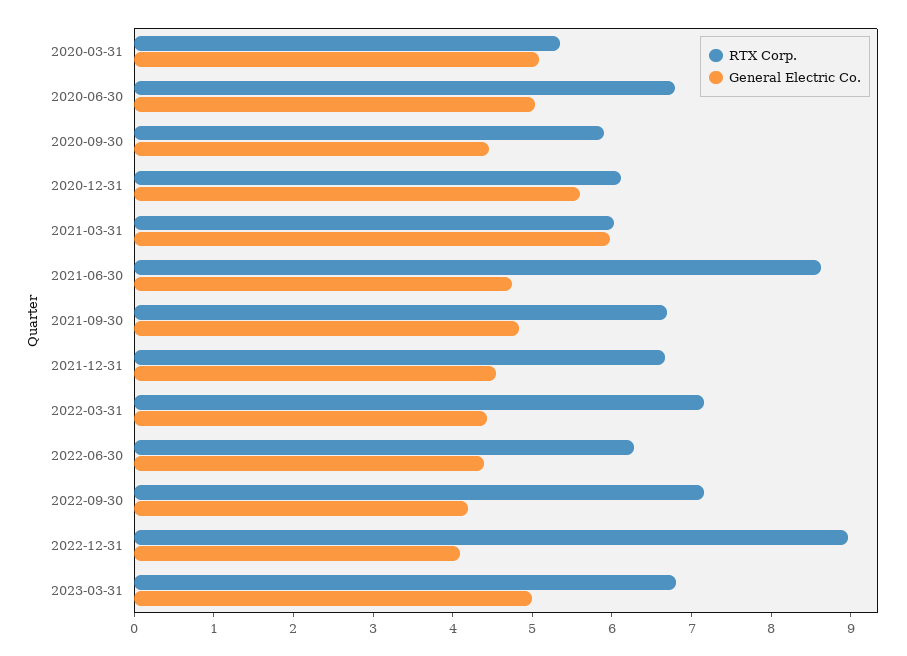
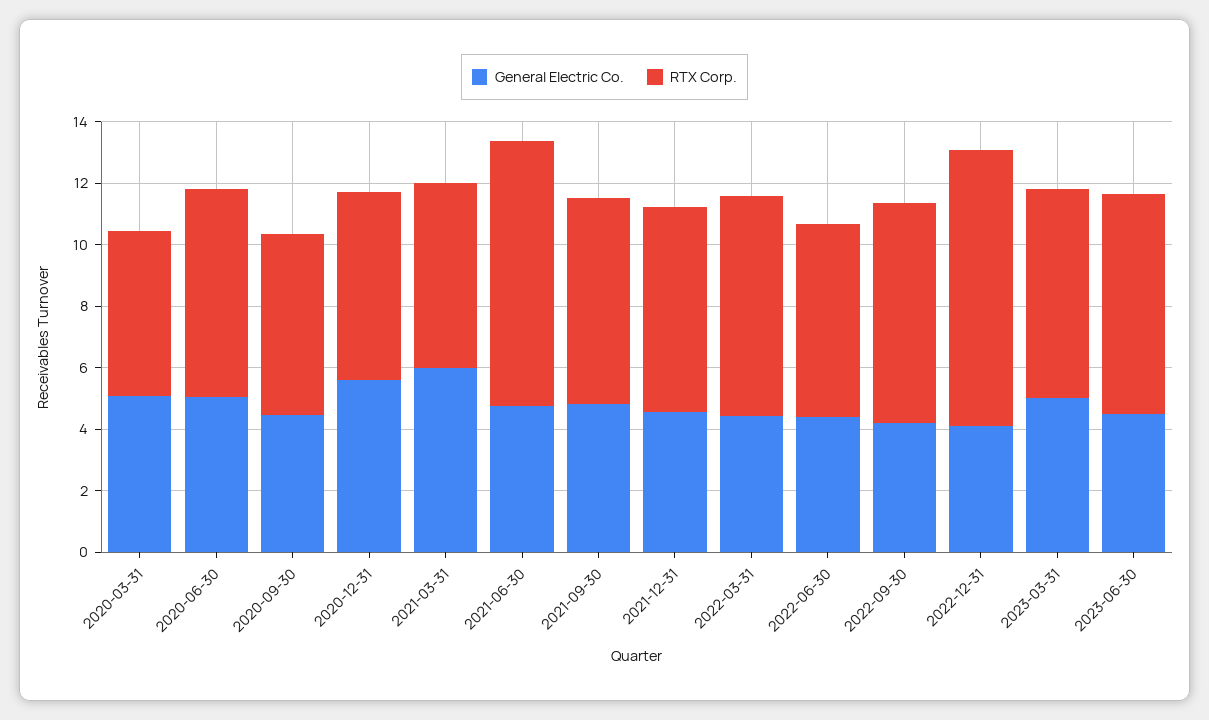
General Electric Co., 2023-06-30: none -> 4.5
RTX Corp., 2023-06-30: none -> 7

